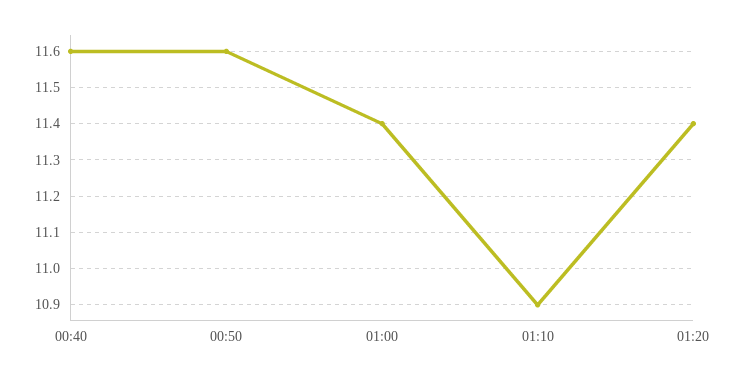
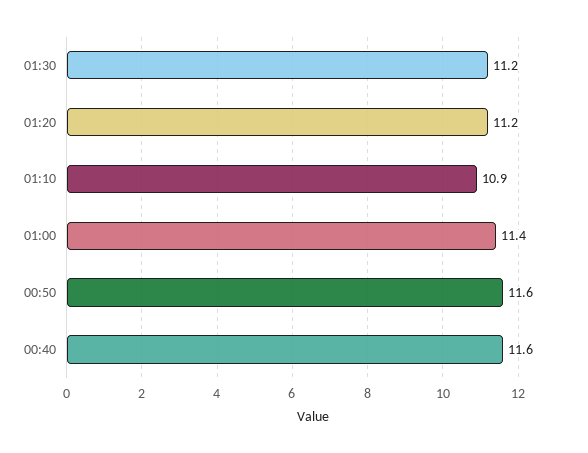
01:20: 11.4 -> 11.2
01:30: none -> 11.2

